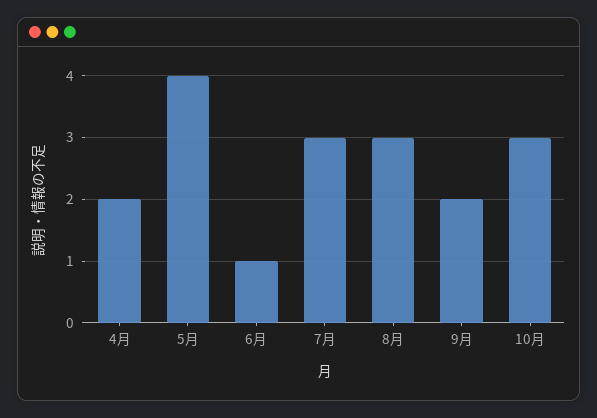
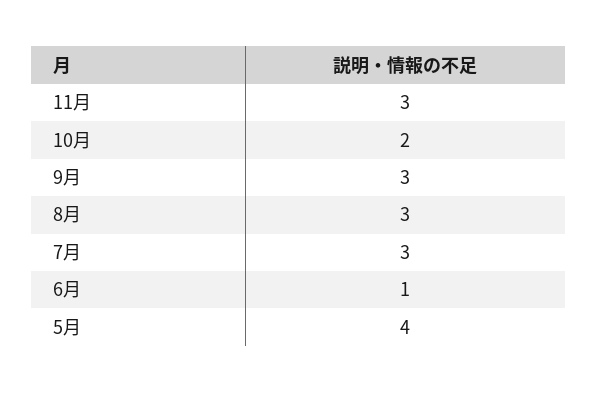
4月: 2 -> none
9月: 2 -> 3
10月: 3 -> 2
11月: none -> 3

